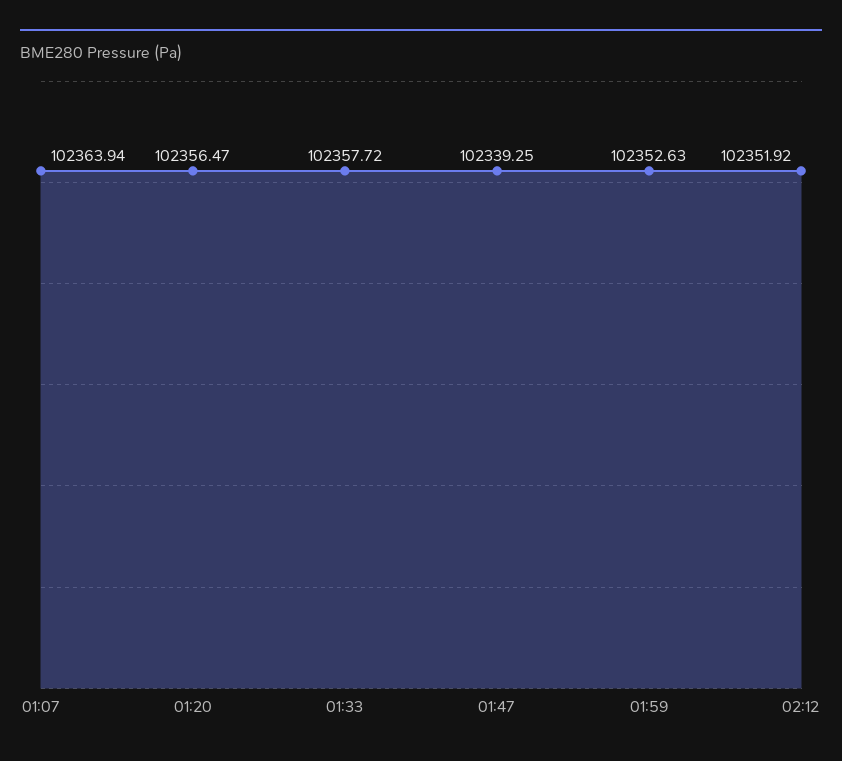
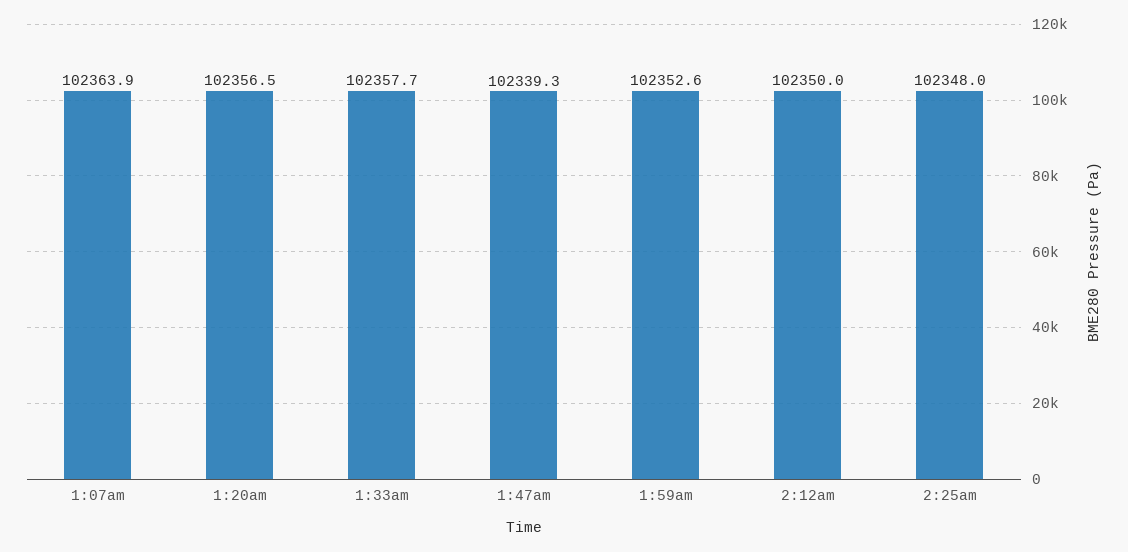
02:12: 102351.92 -> 102350
2:25am: none -> 102348

